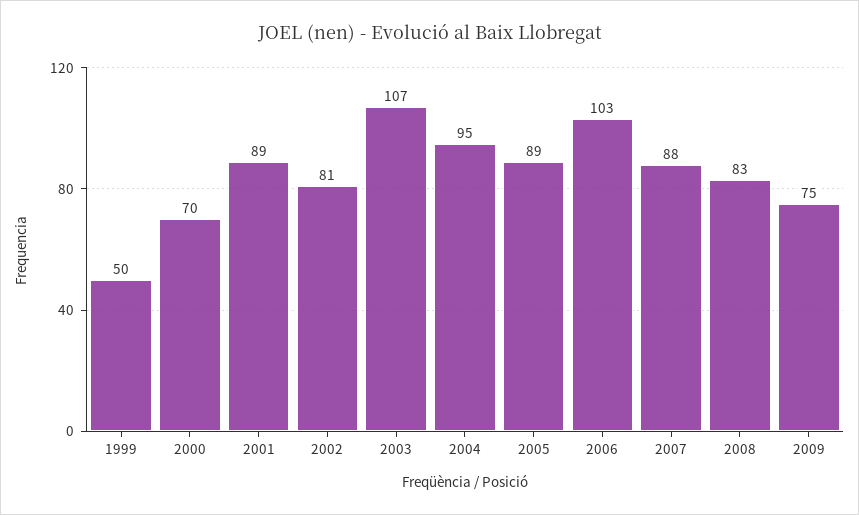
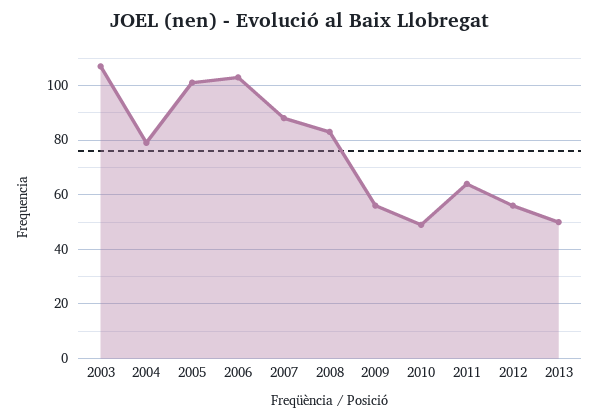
1999: 50 -> none
2000: 70 -> none
2001: 89 -> none
2002: 81 -> none
2004: 95 -> 80
2005: 89 -> 100
2009: 75 -> 55
2010: none -> 50
2011: none -> 65
2012: none -> 55
2013: none -> 50

